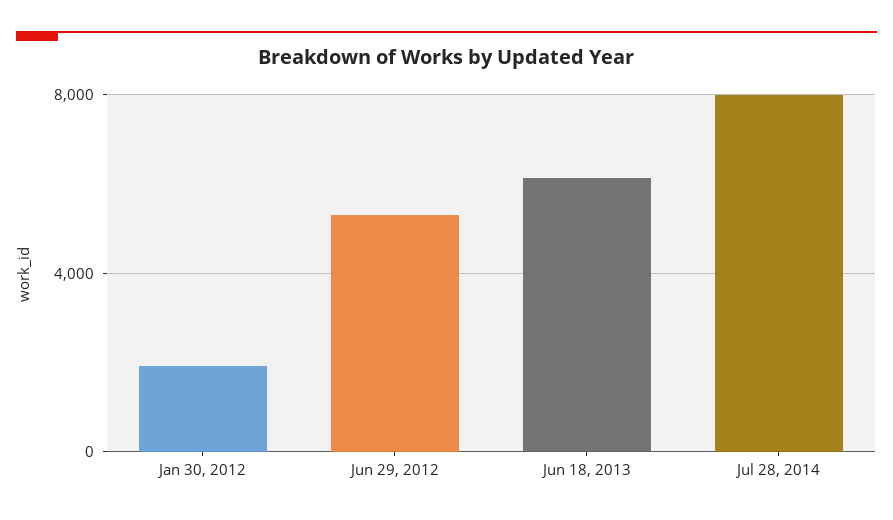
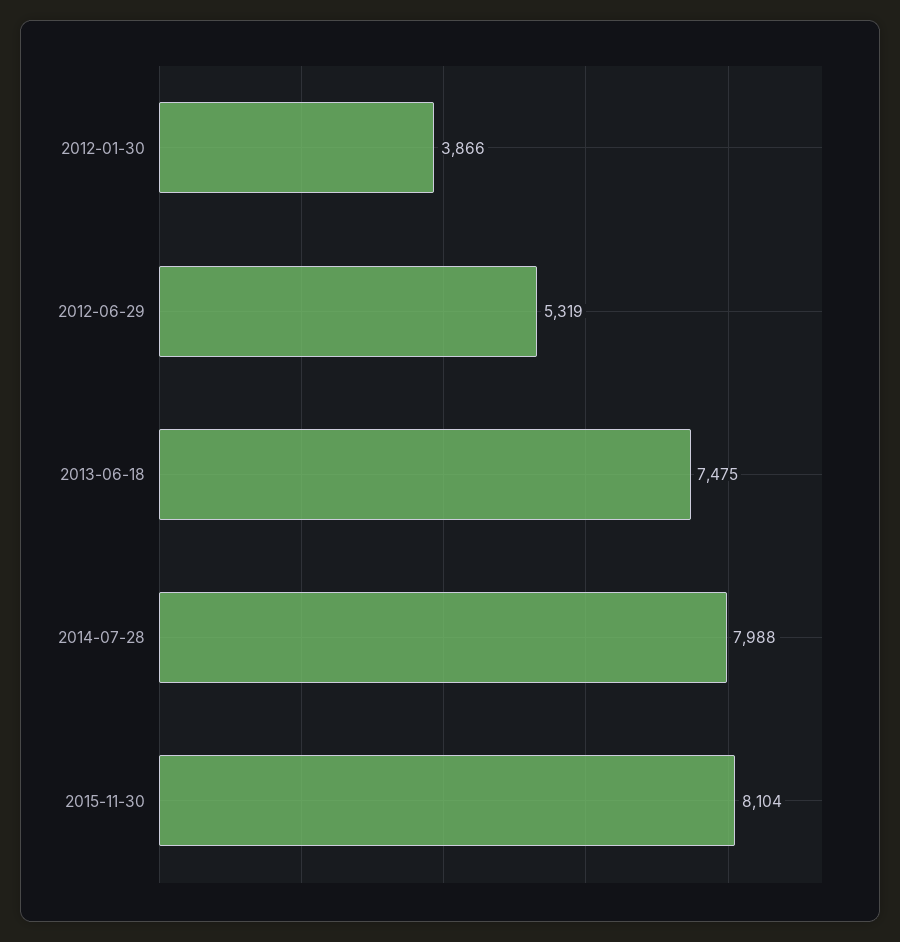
Jan 30, 2012: 2000 -> 3866
Jun 18, 2013: 6000 -> 7475
2015-11-30: none -> 8104

